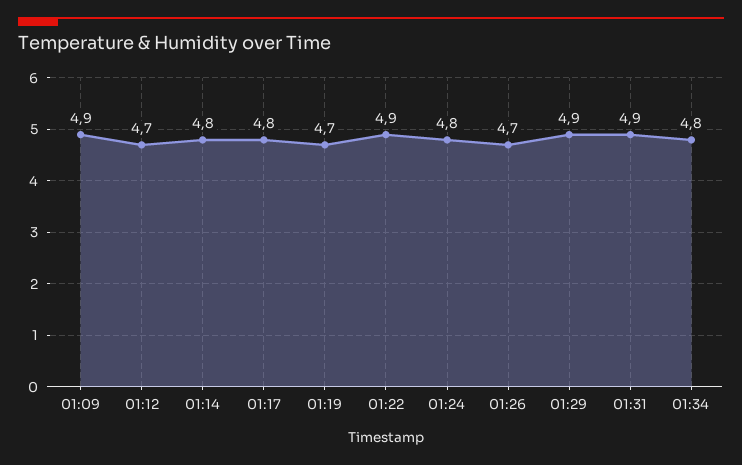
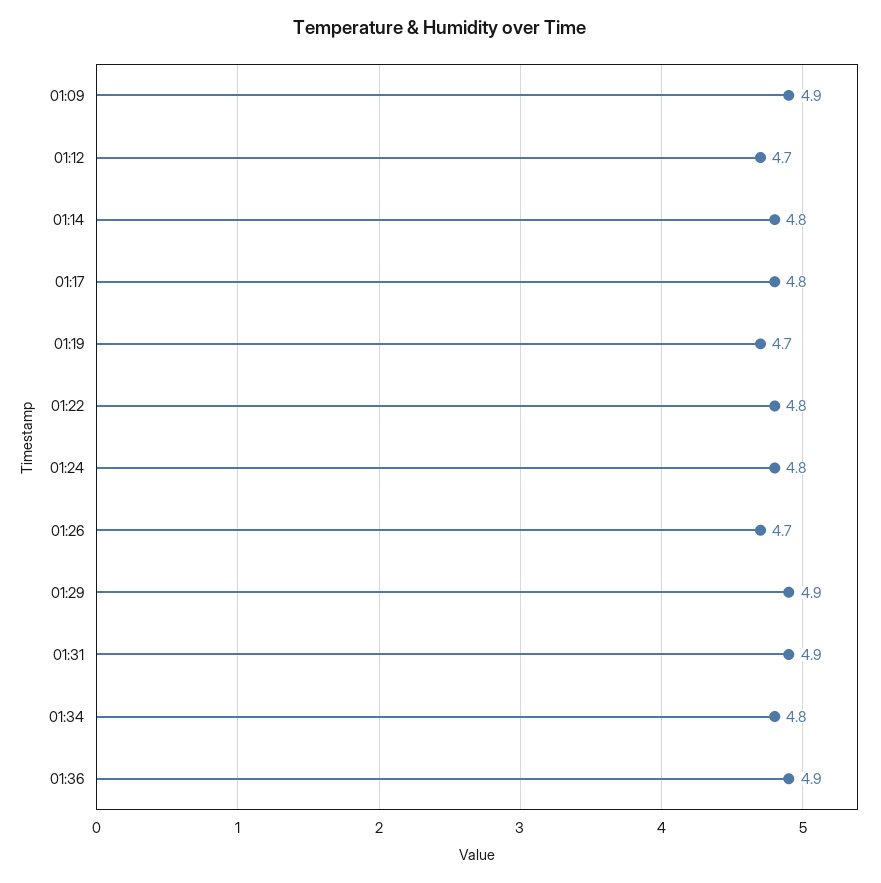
01:22: 4.9 -> 4.8
01:36: none -> 4.9

